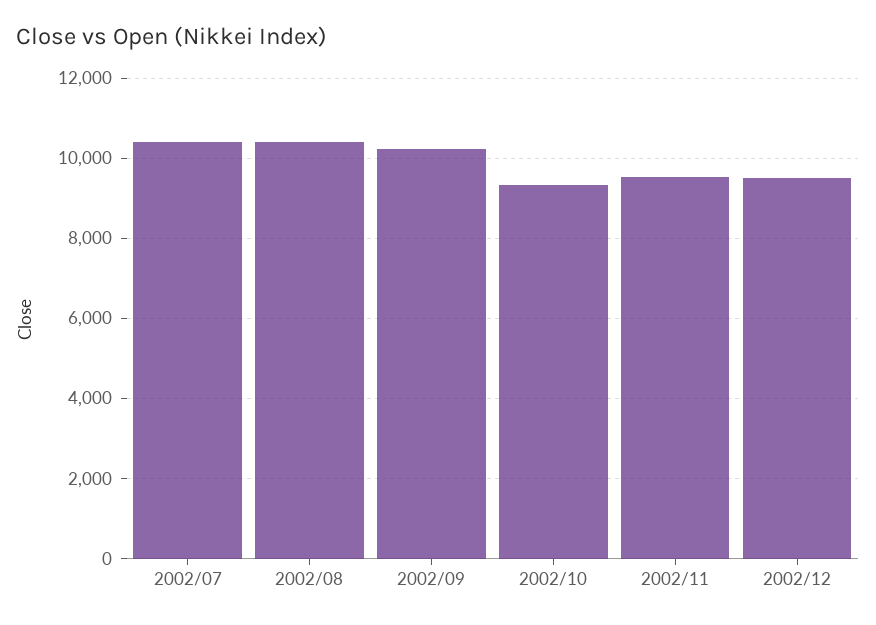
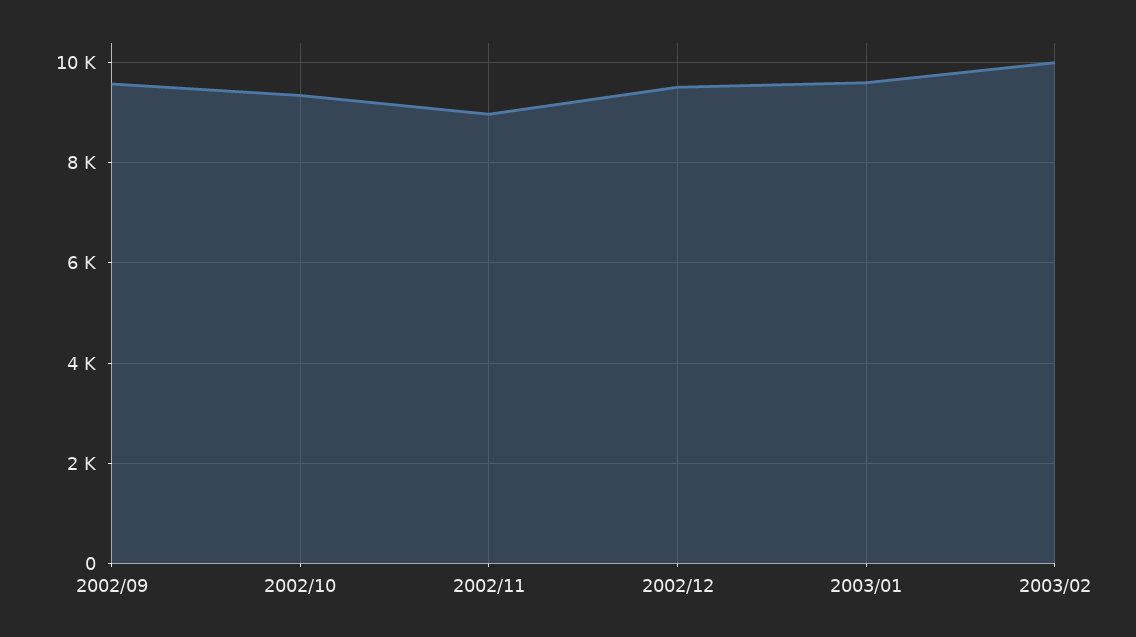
2002/07: 10400 -> none
2002/08: 10400 -> none
2002/09: 10200 -> 9600
2002/11: 9600 -> 9000
2003/01: none -> 9600
2003/02: none -> 10000

